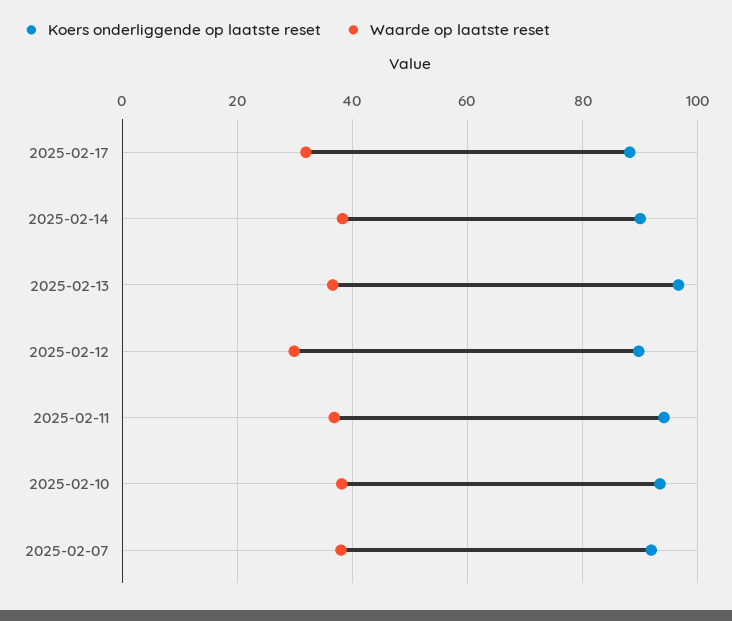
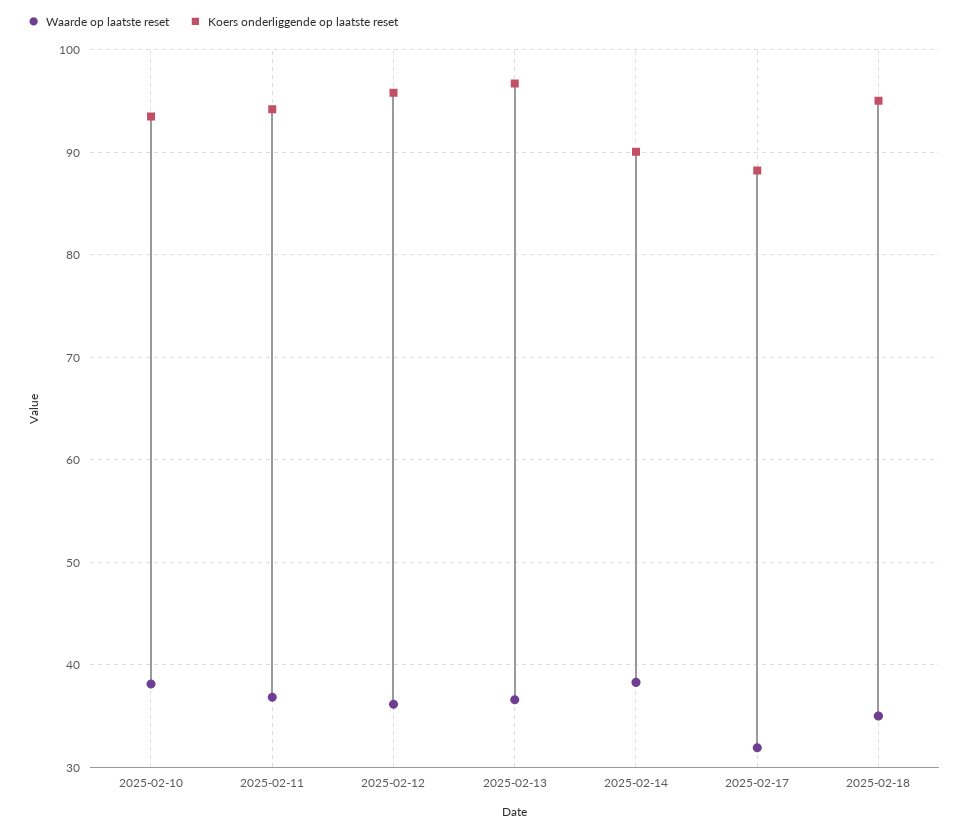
Koers onderliggende op laatste reset, 2025-02-12: 90 -> 96
Waarde op laatste reset, 2025-02-12: 30 -> 36
Koers onderliggende op laatste reset, 2025-02-07: 92 -> none
Waarde op laatste reset, 2025-02-07: 38 -> none
Waarde op laatste reset, 2025-02-18: none -> 35
Koers onderliggende op laatste reset, 2025-02-18: none -> 95

